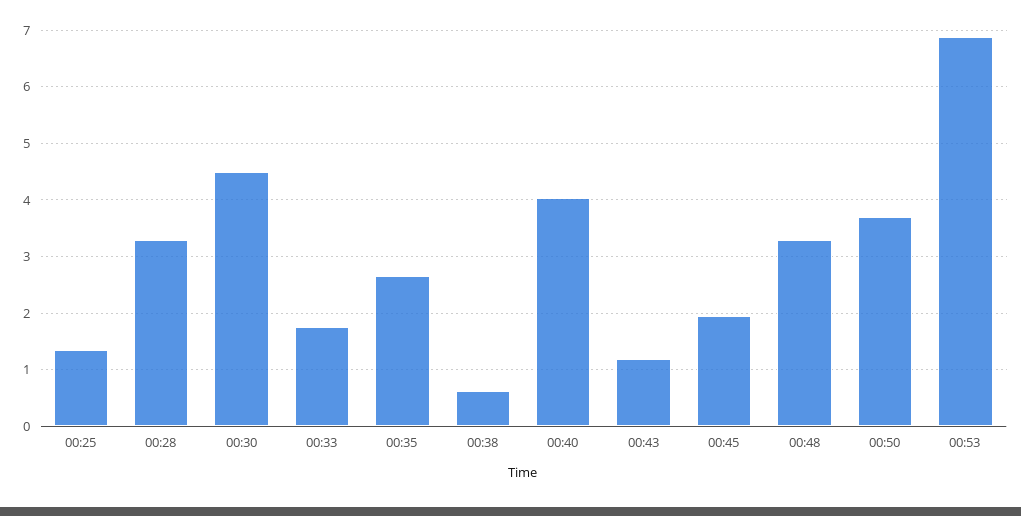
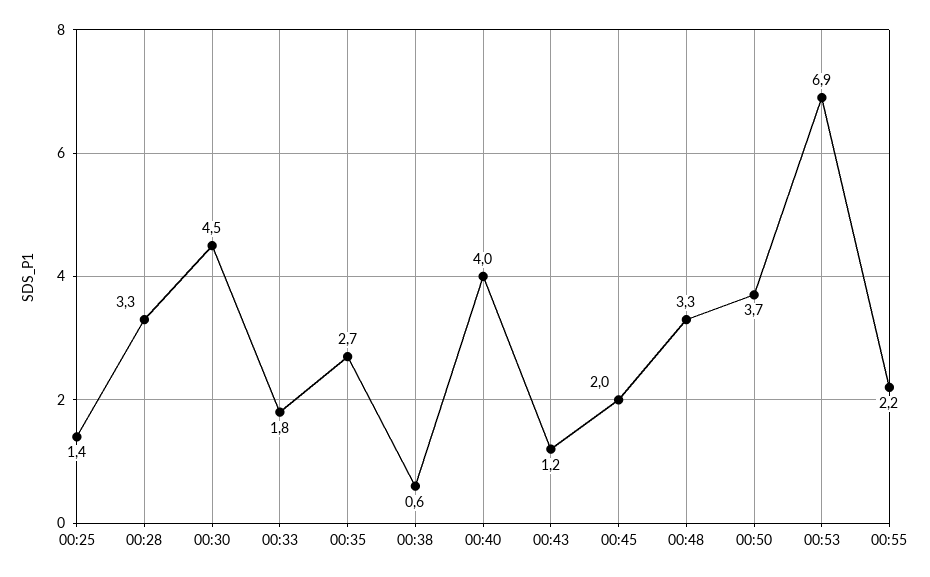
00:55: none -> 2.2

